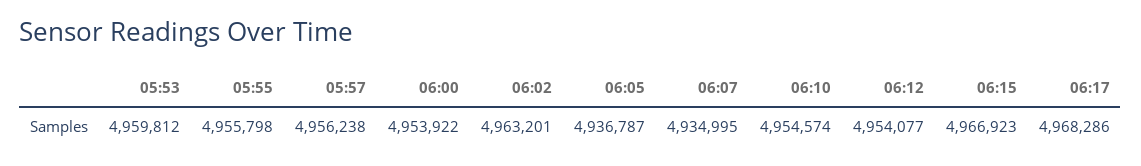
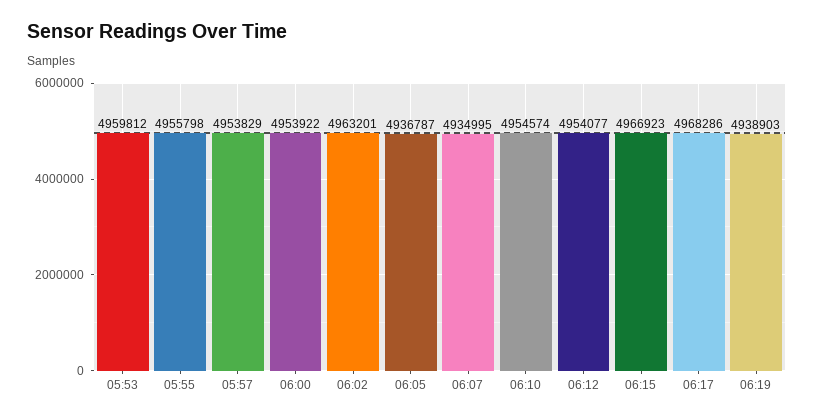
05:57: 4956238 -> 4953829
06:19: none -> 4938903

